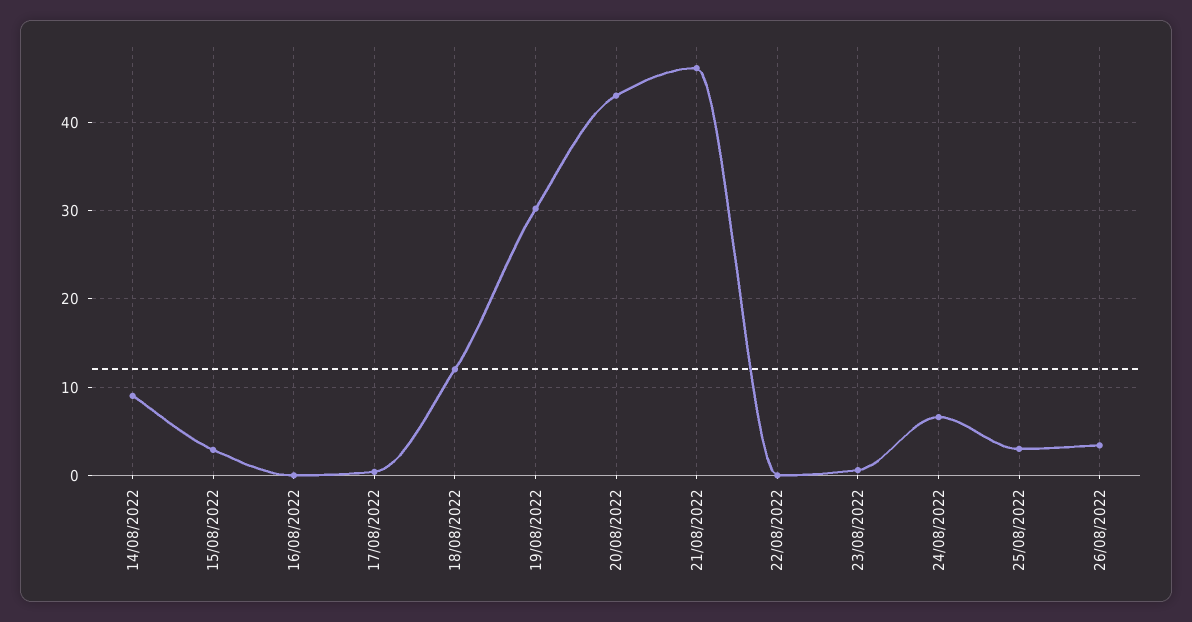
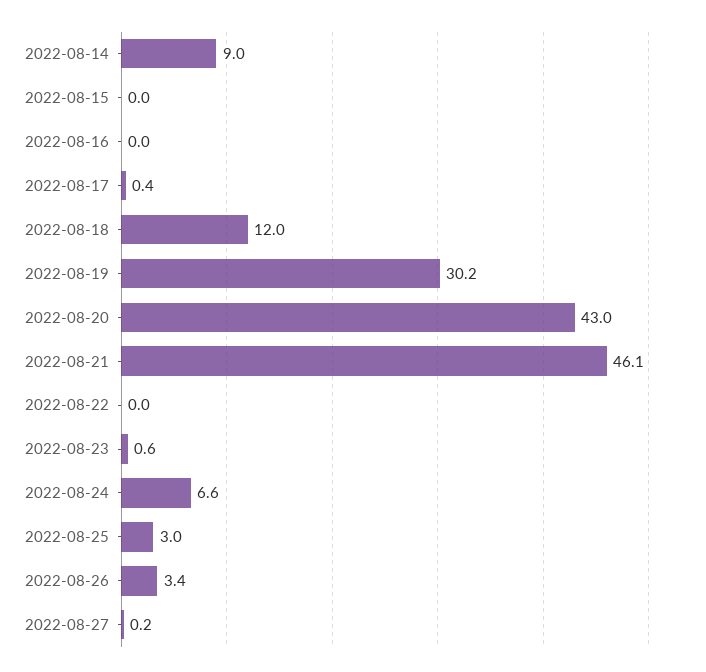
15/08/2022: 3 -> 0
2022-08-27: none -> 0.2

